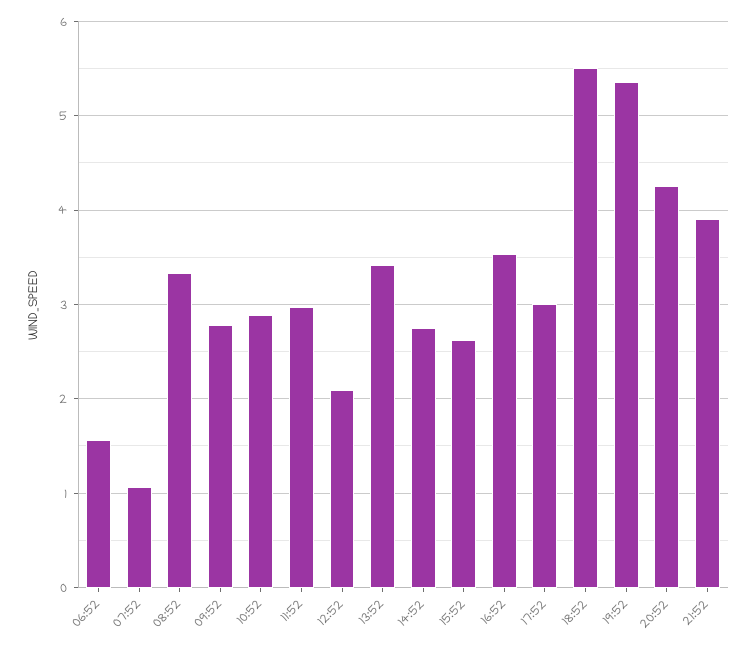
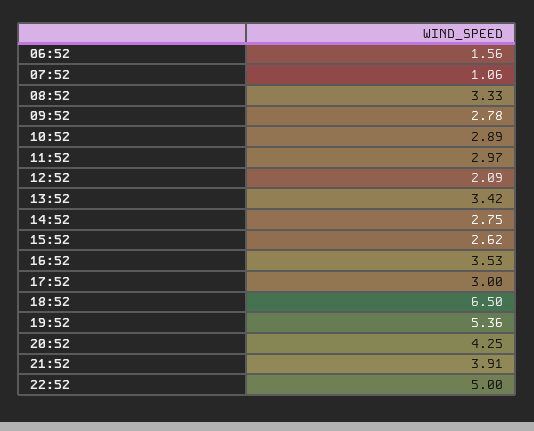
18:52: 5.5 -> 6.5
22:52: none -> 5

